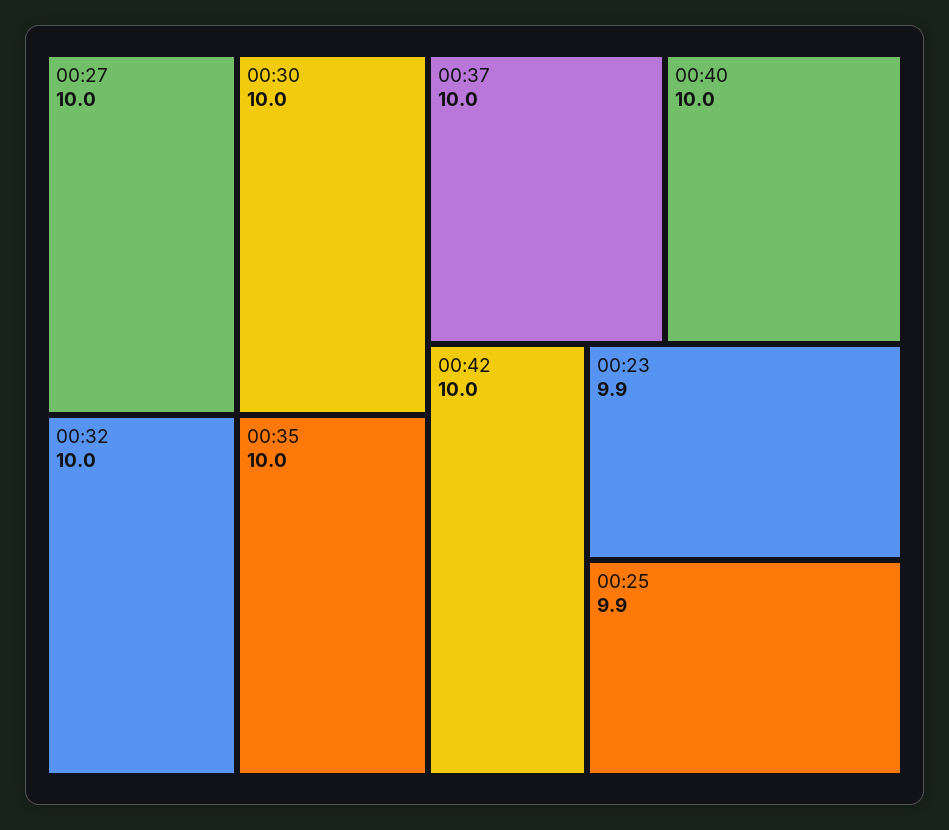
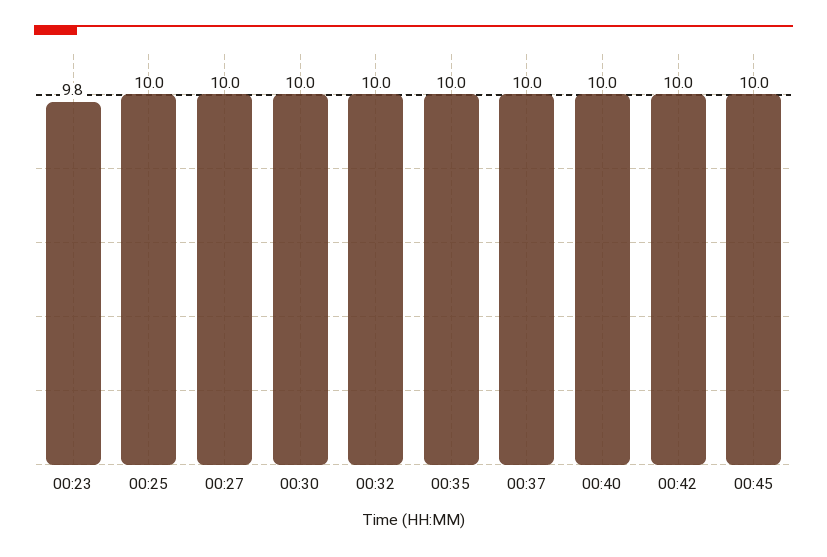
00:23: 9.9 -> 9.8
00:25: 9.9 -> 10
00:45: none -> 10

